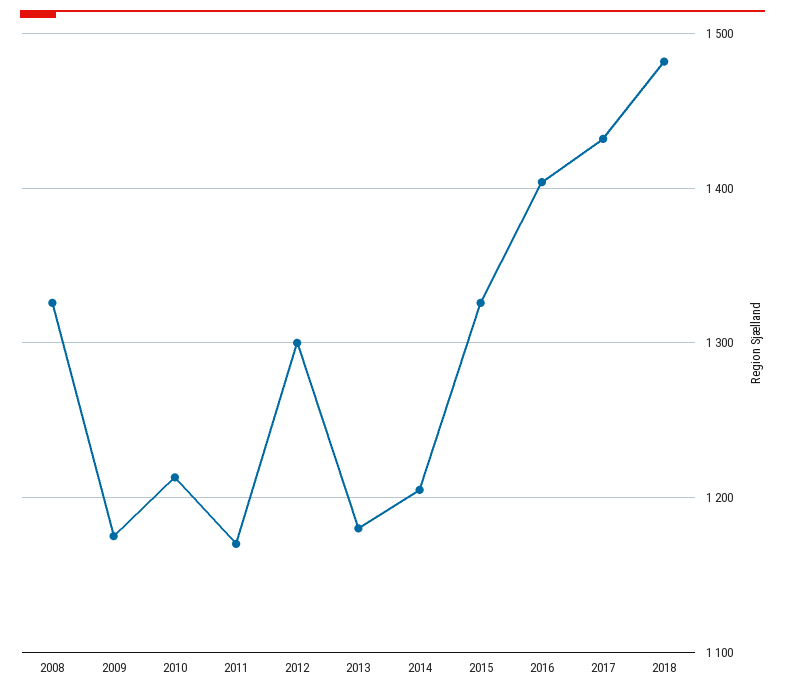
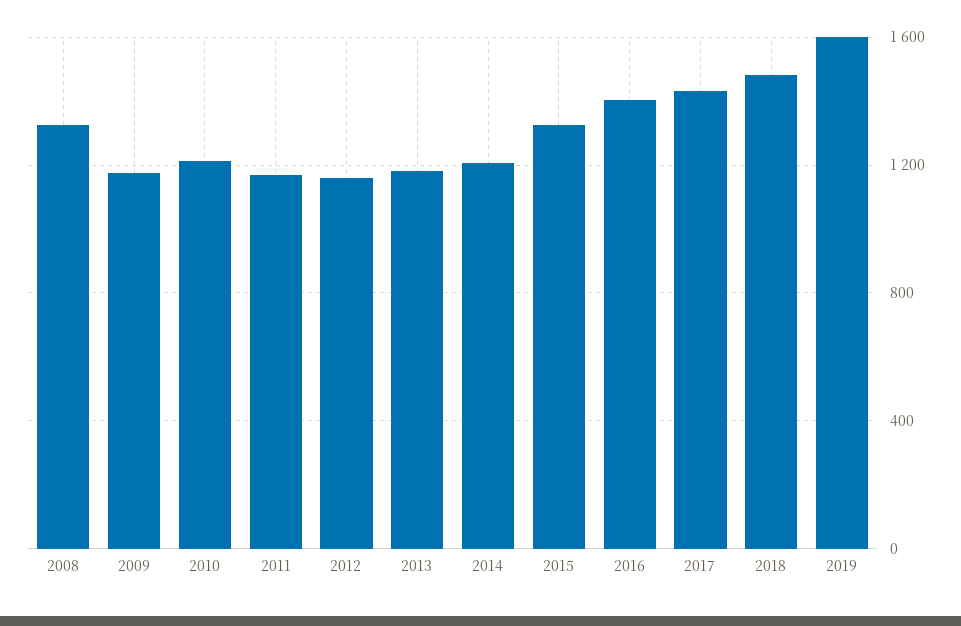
2012: 1300 -> 1150
2019: none -> 1600

